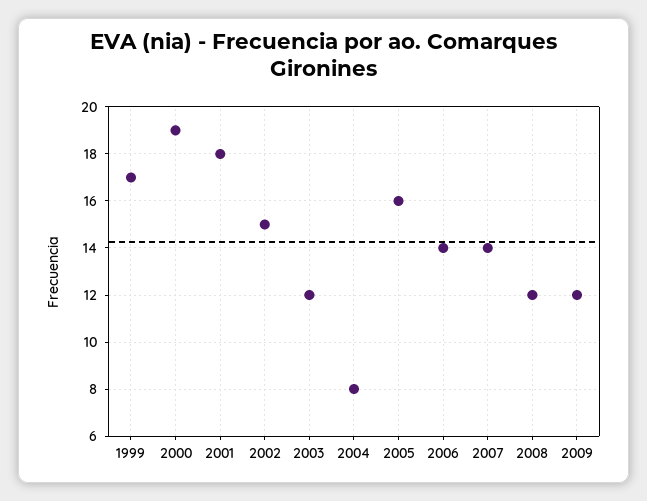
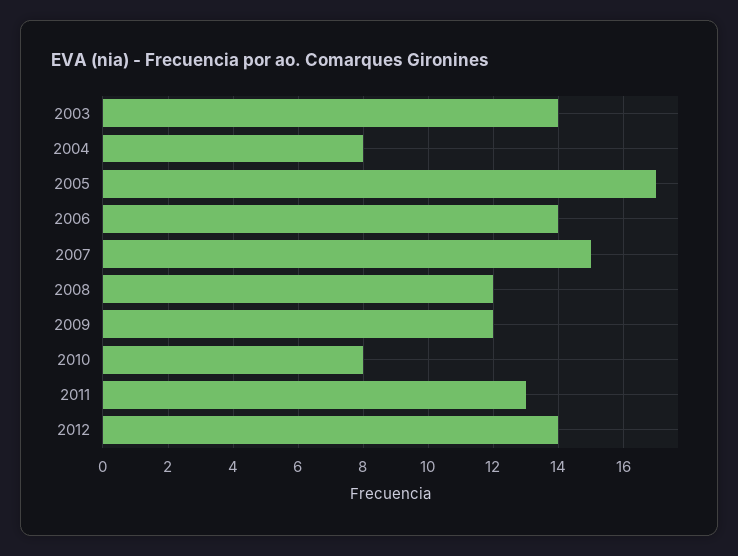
1999: 17 -> none
2000: 19 -> none
2001: 18 -> none
2002: 15 -> none
2003: 12 -> 14
2005: 16 -> 17
2007: 14 -> 15
2010: none -> 8
2011: none -> 13
2012: none -> 14

